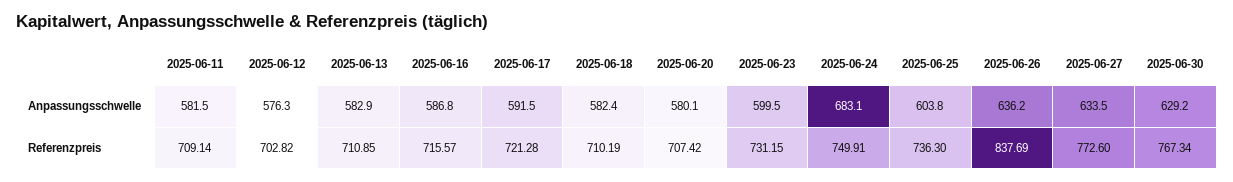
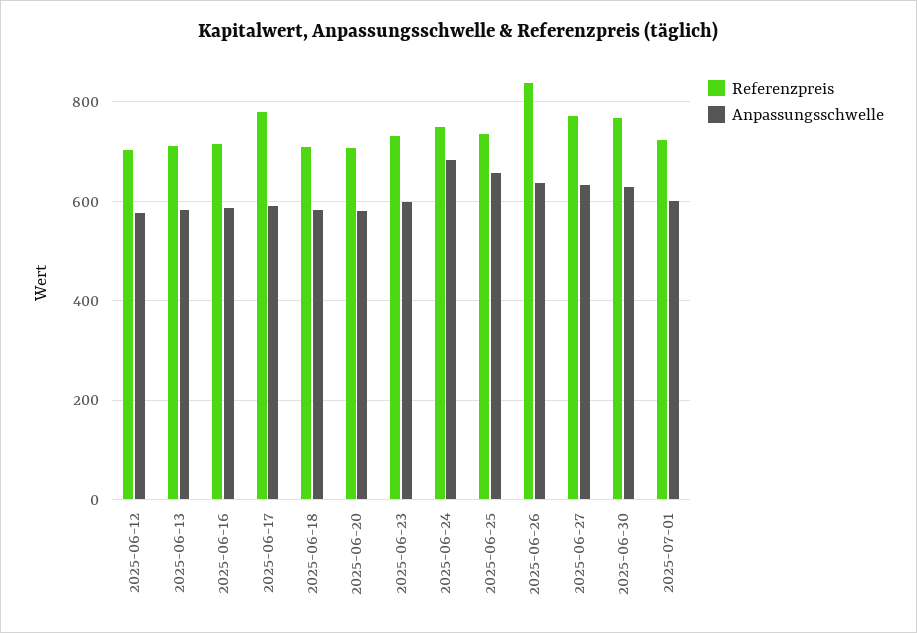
Anpassungsschwelle, 2025-06-11: 581.5 -> none
Anpassungsschwelle, 2025-06-25: 603.8 -> 660
Referenzpreis, 2025-06-11: 709.14 -> none
Referenzpreis, 2025-06-17: 721.28 -> 780
Referenzpreis, 2025-07-01: none -> 720
Anpassungsschwelle, 2025-07-01: none -> 600

